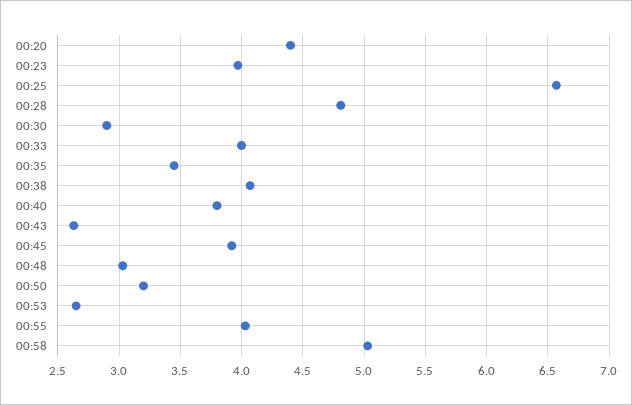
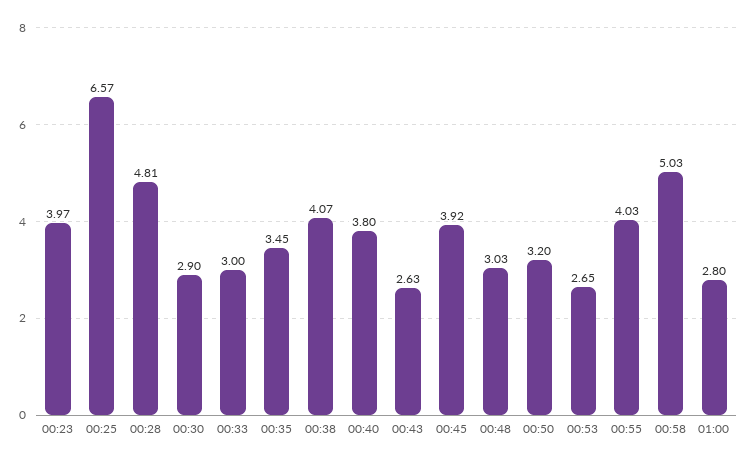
00:20: 4.4 -> none
00:33: 4 -> 3
01:00: none -> 2.8

